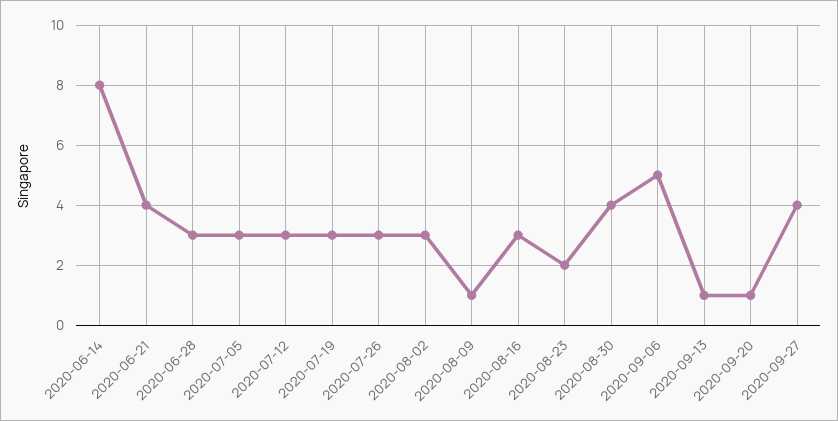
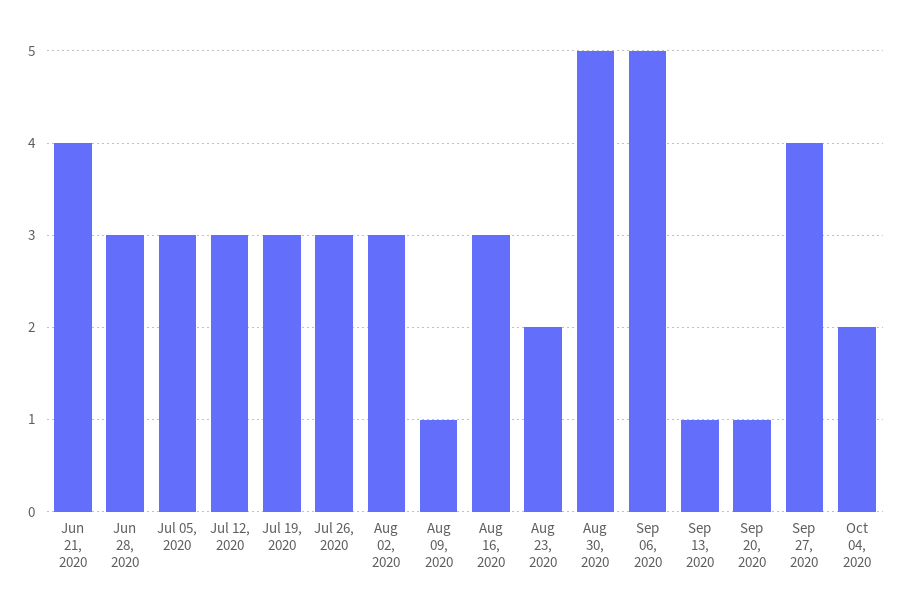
2020-06-14: 8 -> none
2020-08-30: 4 -> 5
Oct 04, 2020: none -> 2

